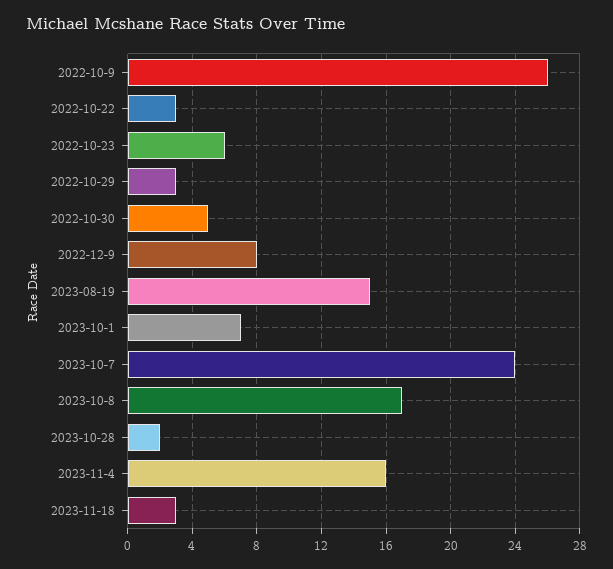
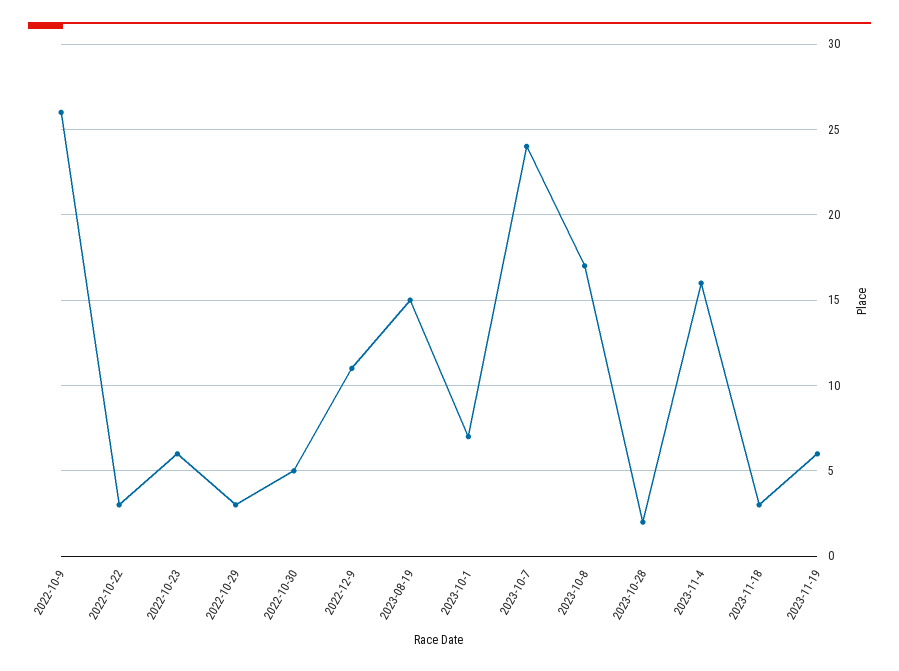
2022-12-9: 8 -> 11
2023-11-19: none -> 6

